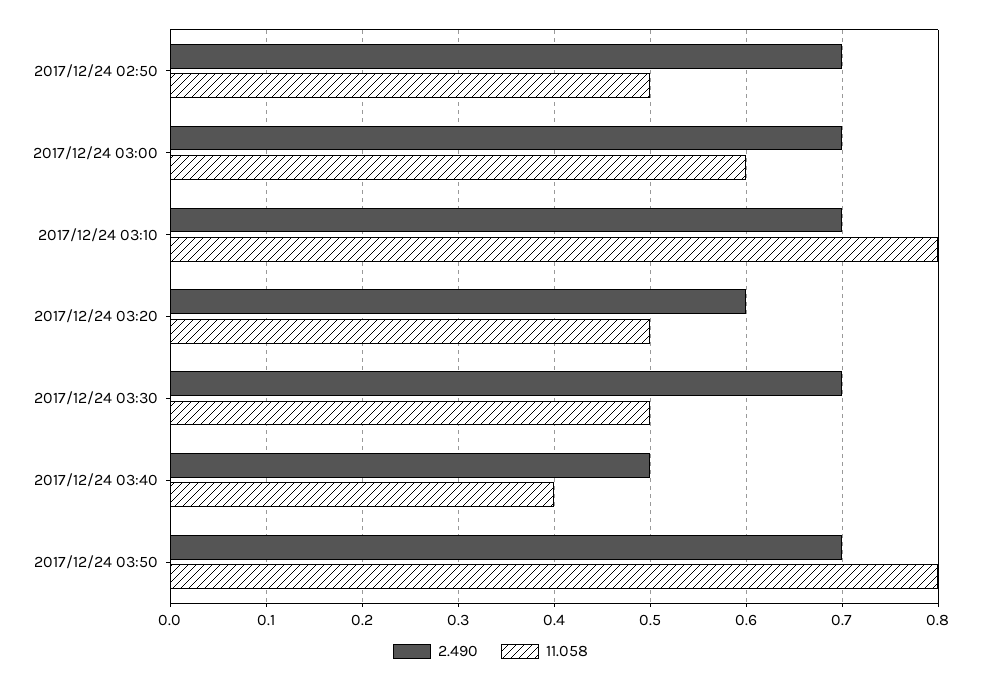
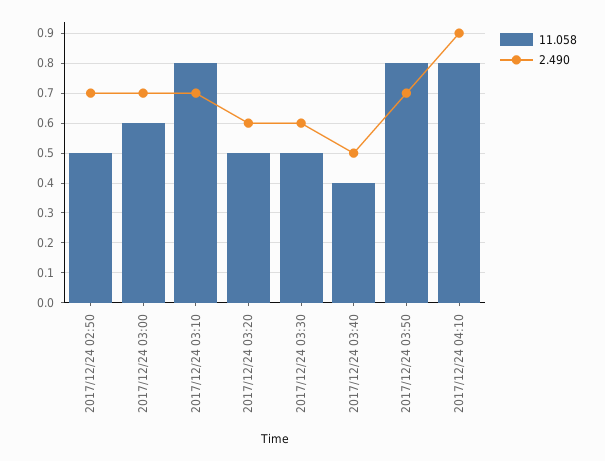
2.490, 2017/12/24 03:30: 0.7 -> 0.6
11.058, 2017/12/24 04:10: none -> 0.8
2.490, 2017/12/24 04:10: none -> 0.9

